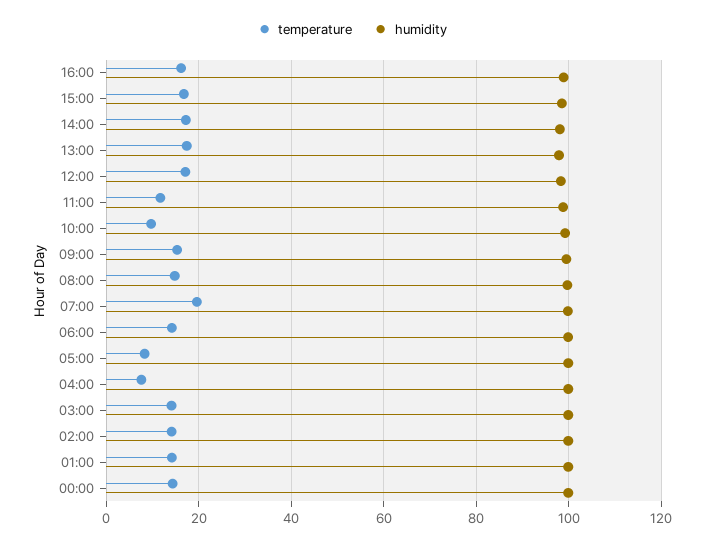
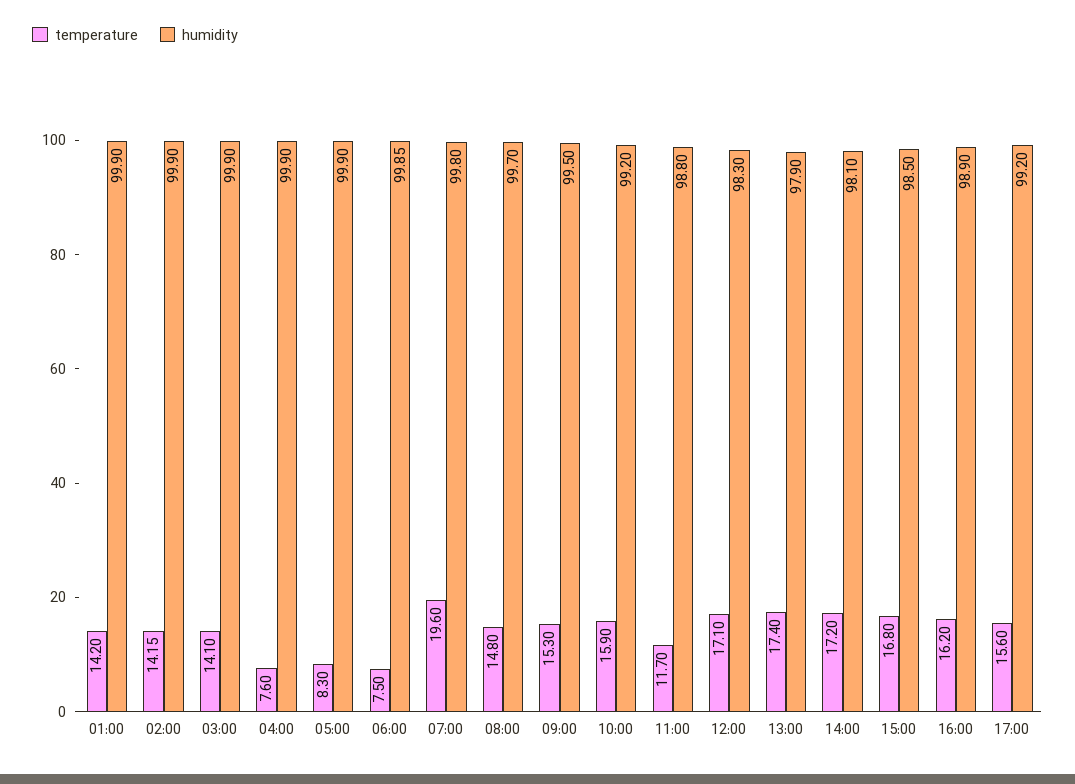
temperature, 10:00: 10 -> 15.9
temperature, 06:00: 14 -> 7.5
temperature, 00:00: 14 -> none
humidity, 00:00: 100 -> none
temperature, 17:00: none -> 15.6
humidity, 17:00: none -> 99.2

